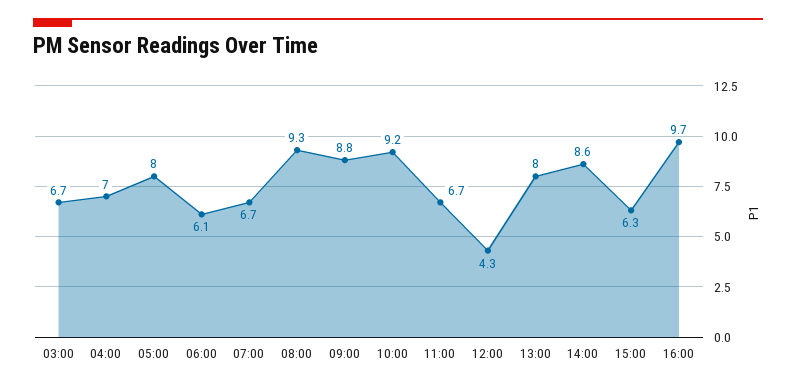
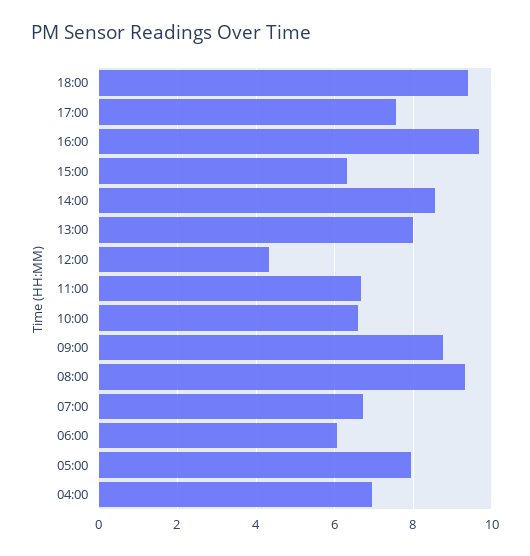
03:00: 6.7 -> none
10:00: 9.2 -> 6.6
18:00: none -> 9.4
17:00: none -> 7.6

